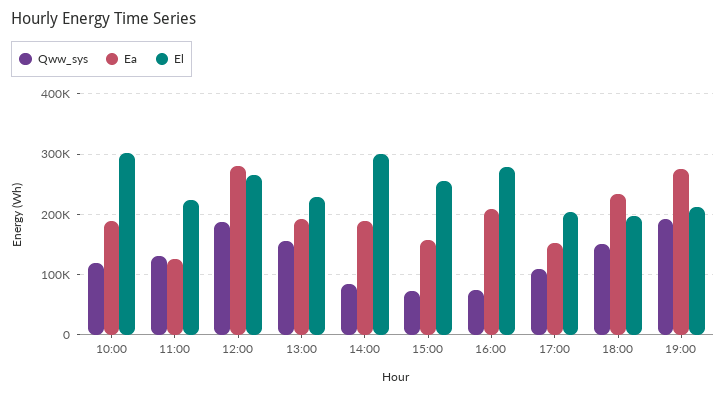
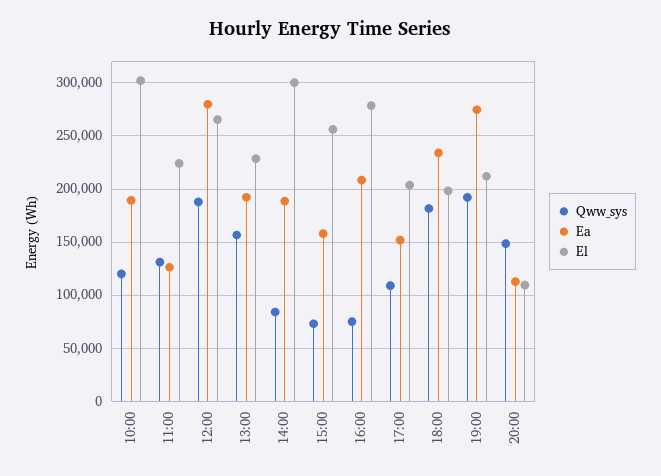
Qww_sys, 18:00: 150000 -> 180000
Qww_sys, 20:00: none -> 150000
Ea, 20:00: none -> 110000
El, 20:00: none -> 110000

